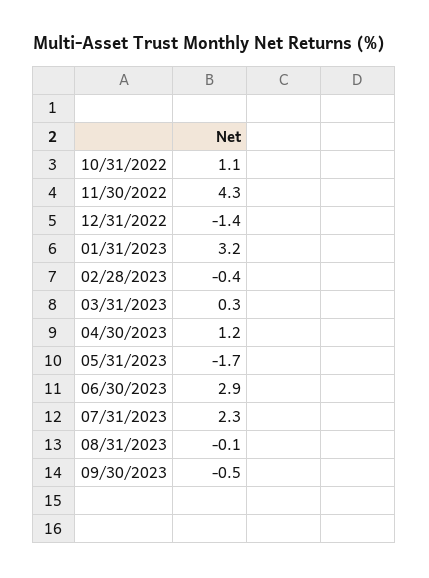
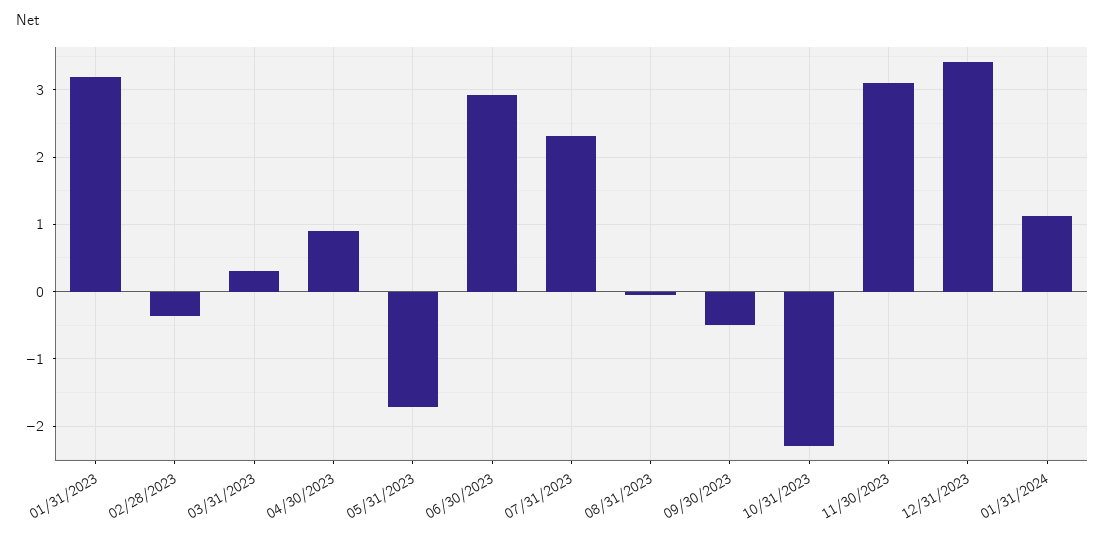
10/31/2022: 1.1 -> none
11/30/2022: 4.3 -> none
12/31/2022: -1.4 -> none
04/30/2023: 1.2 -> 0.9
10/31/2023: none -> -2.3
11/30/2023: none -> 3.1
12/31/2023: none -> 3.4
01/31/2024: none -> 1.1

